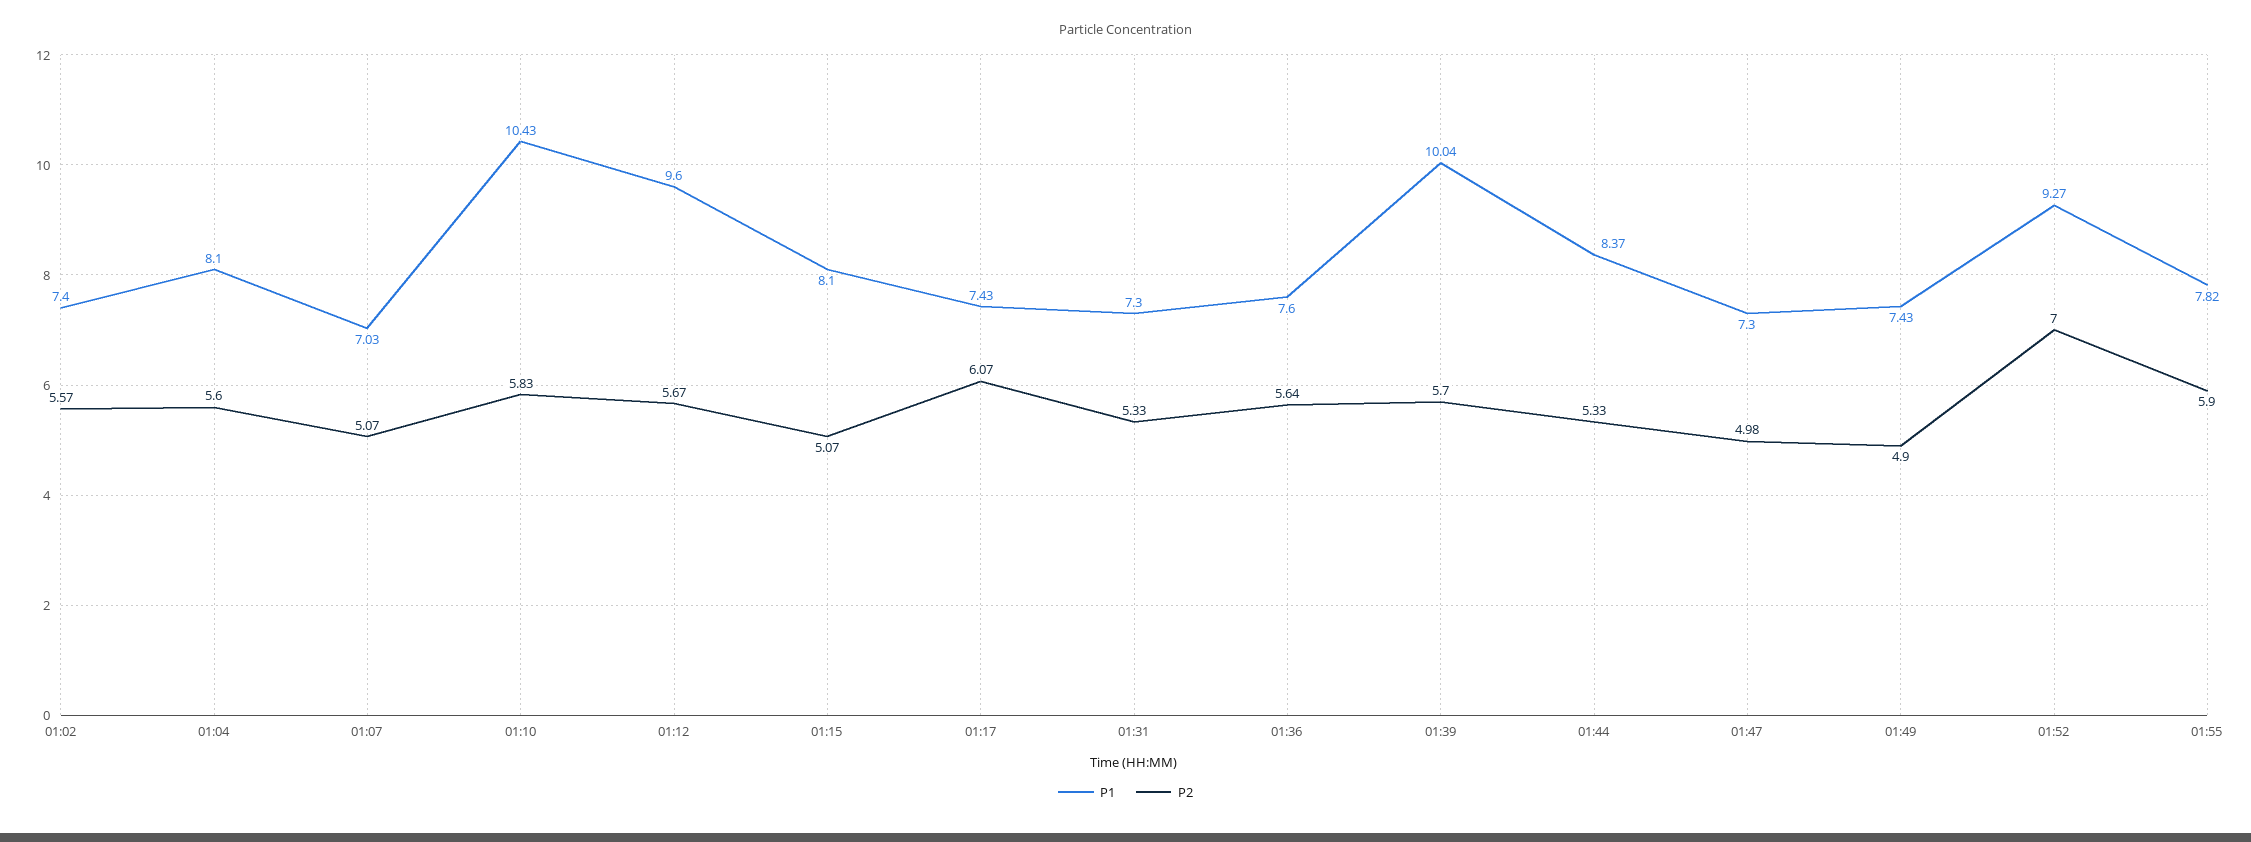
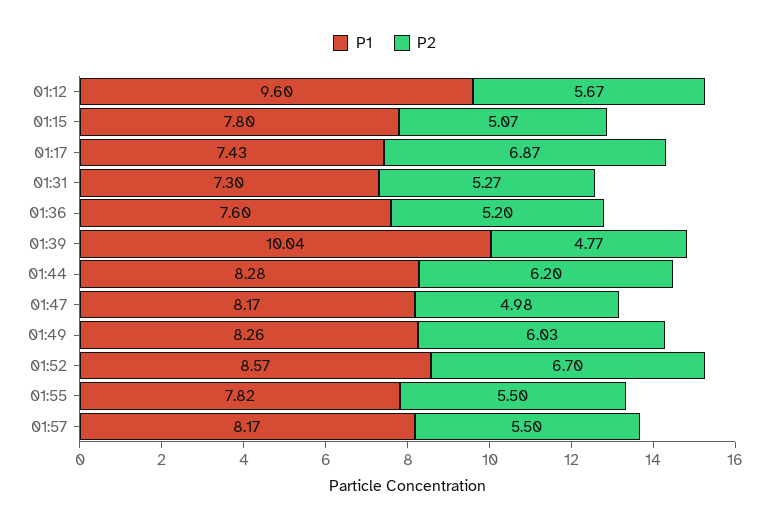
P1, 01:02: 7.4 -> none
P2, 01:02: 5.57 -> none
P1, 01:04: 8.1 -> none
P2, 01:04: 5.6 -> none
P1, 01:07: 7.03 -> none
P2, 01:07: 5.07 -> none
P1, 01:10: 10.43 -> none
P2, 01:10: 5.83 -> none
P1, 01:15: 8.1 -> 7.8
P2, 01:17: 6.07 -> 6.87
P2, 01:31: 5.33 -> 5.27
P2, 01:36: 5.64 -> 5.2
P2, 01:39: 5.7 -> 4.77
P1, 01:44: 8.37 -> 8.28
P2, 01:44: 5.33 -> 6.2
P1, 01:47: 7.3 -> 8.17
P1, 01:49: 7.43 -> 8.26
P2, 01:49: 4.9 -> 6.03
P1, 01:52: 9.27 -> 8.57
P2, 01:52: 7 -> 6.7
P2, 01:55: 5.9 -> 5.5
P1, 01:57: none -> 8.17
P2, 01:57: none -> 5.5

